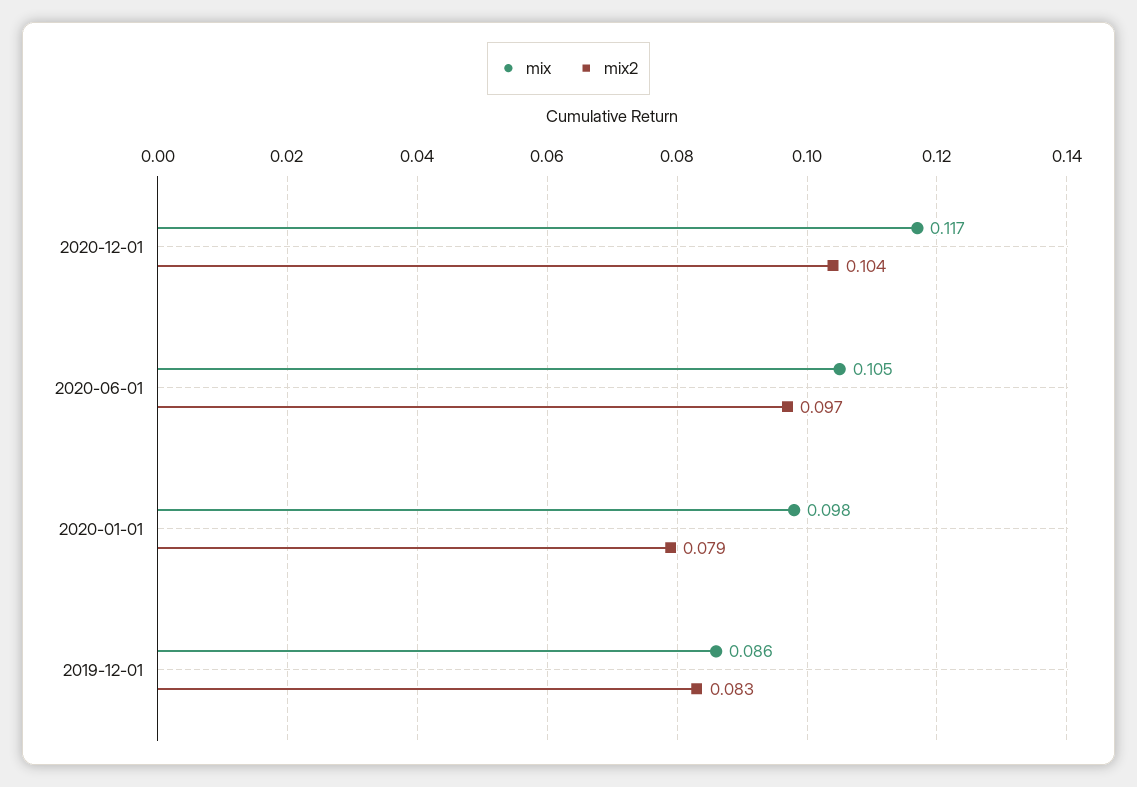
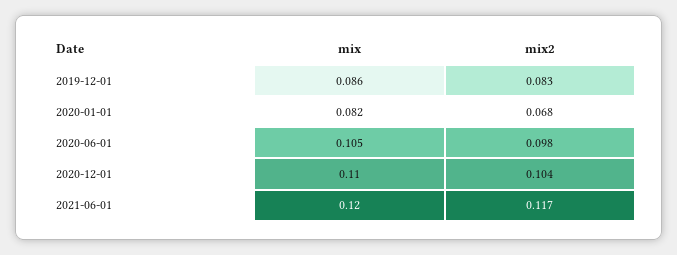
mix, 2020-12-01: 0.117 -> 0.11
mix2, 2020-06-01: 0.097 -> 0.098
mix, 2020-01-01: 0.098 -> 0.082
mix2, 2020-01-01: 0.079 -> 0.068
mix, 2021-06-01: none -> 0.12
mix2, 2021-06-01: none -> 0.117

